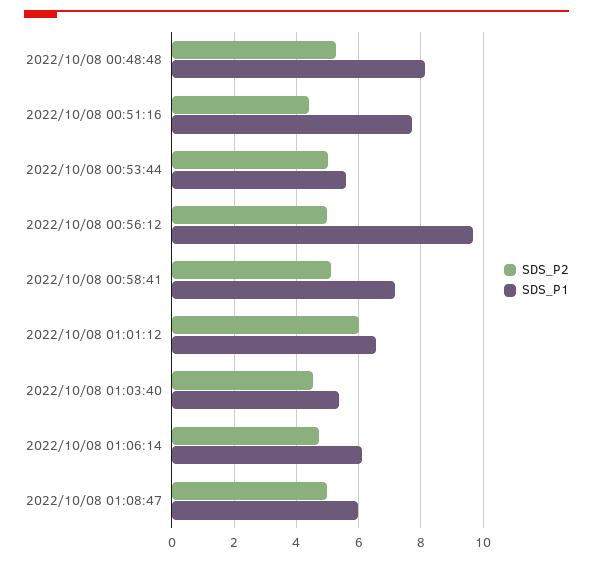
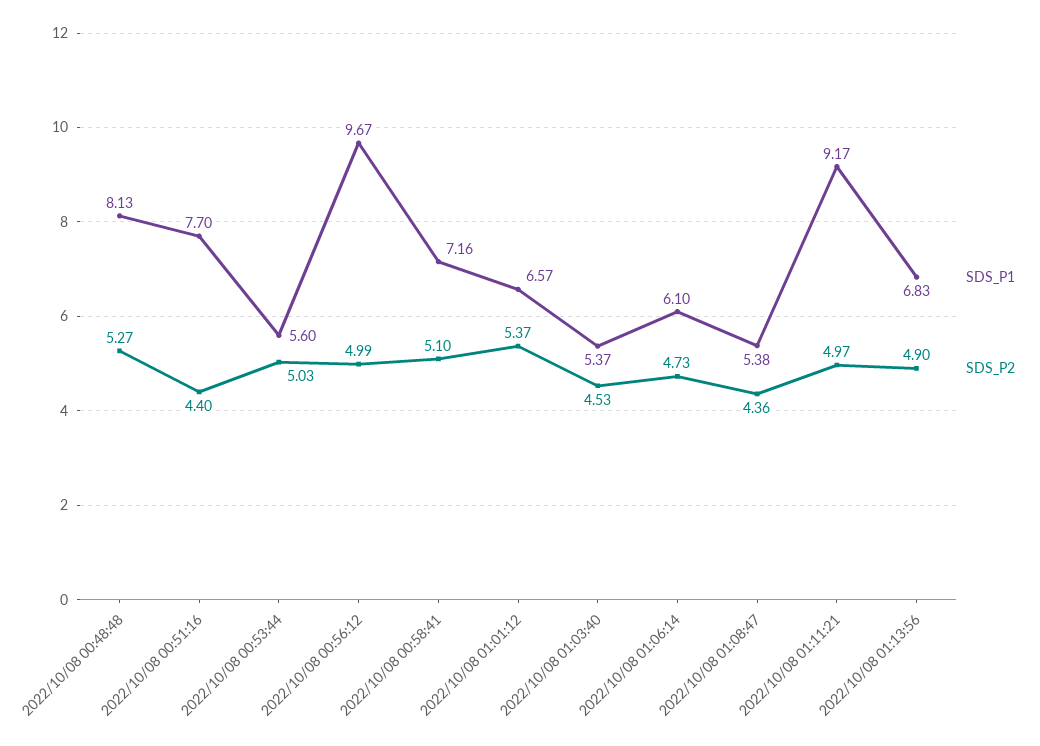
SDS_P2, 2022/10/08 01:01:12: 6 -> 5.37
SDS_P2, 2022/10/08 01:08:47: 5 -> 4.36
SDS_P1, 2022/10/08 01:08:47: 6 -> 5.38
SDS_P1, 2022/10/08 01:11:21: none -> 9.17
SDS_P2, 2022/10/08 01:11:21: none -> 4.97
SDS_P1, 2022/10/08 01:13:56: none -> 6.83
SDS_P2, 2022/10/08 01:13:56: none -> 4.9

